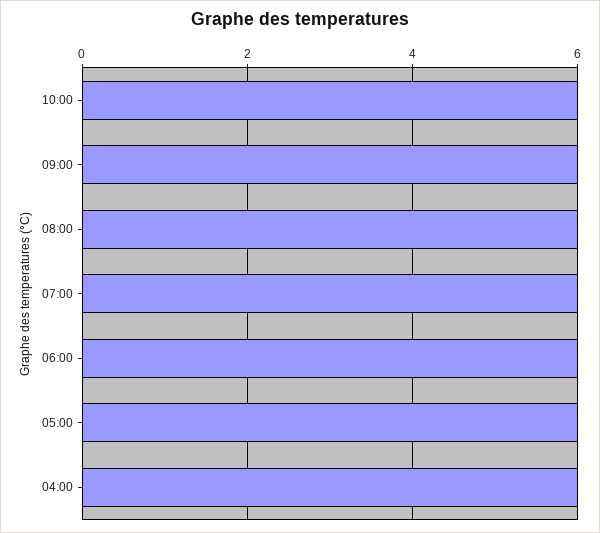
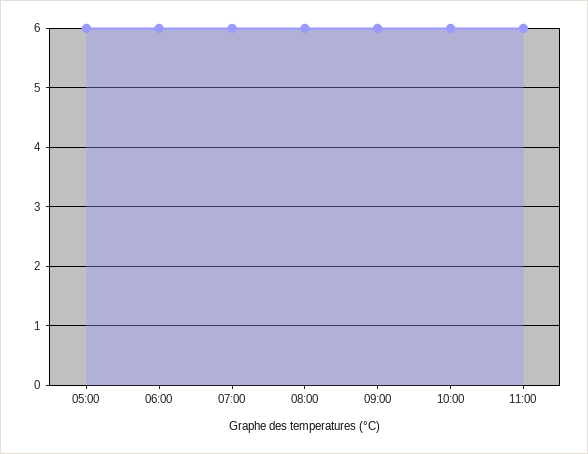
04:00: 6 -> none
11:00: none -> 6

